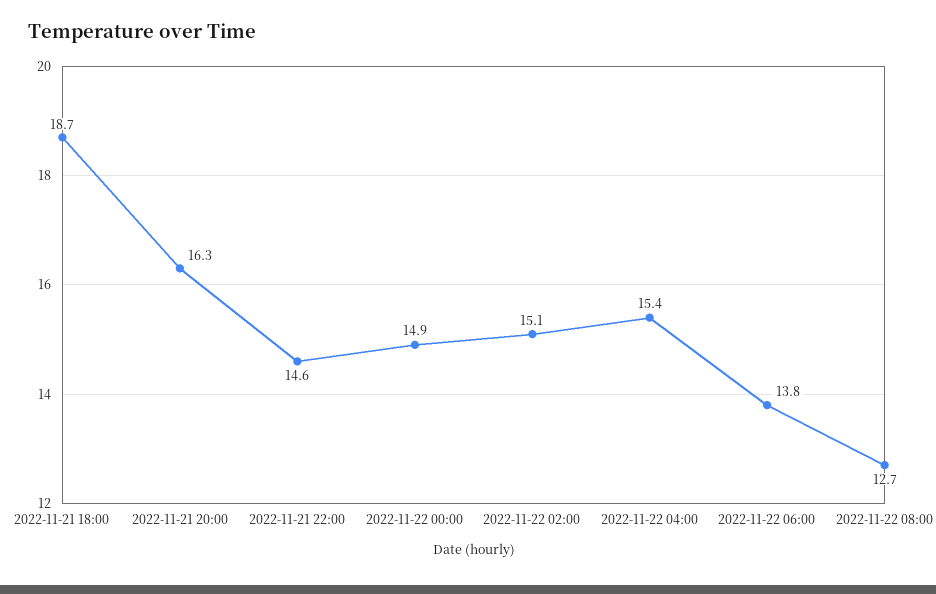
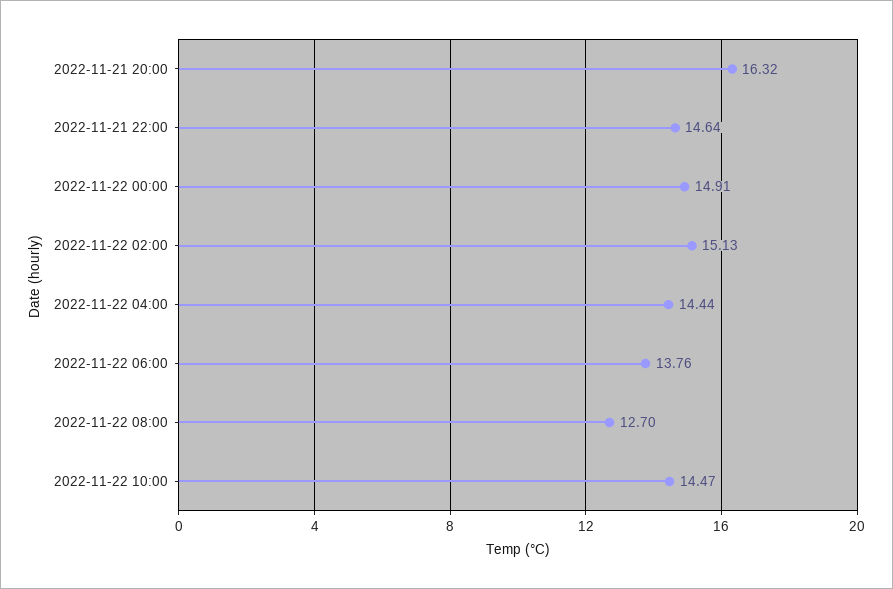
2022-11-21 18:00: 18.7 -> none
2022-11-22 04:00: 15.4 -> 14.44
2022-11-22 10:00: none -> 14.47

